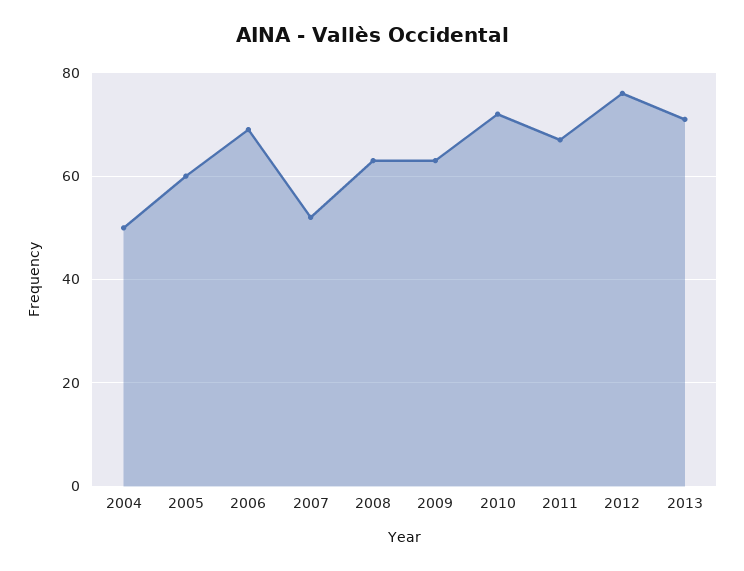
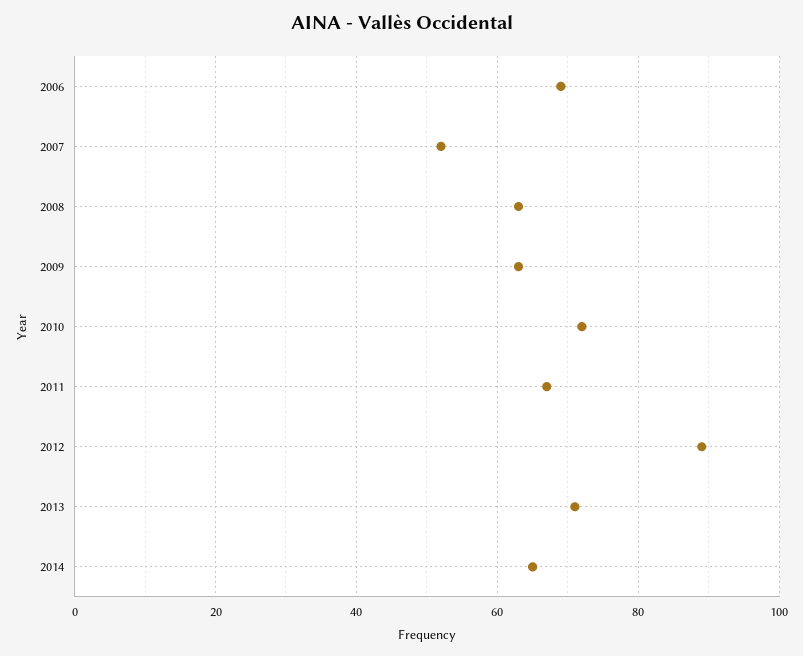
2004: 50 -> none
2005: 60 -> none
2012: 75 -> 90
2014: none -> 65

